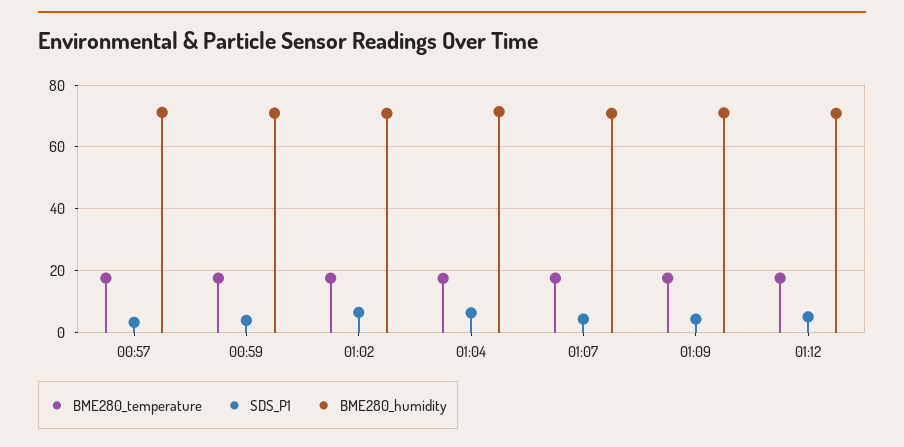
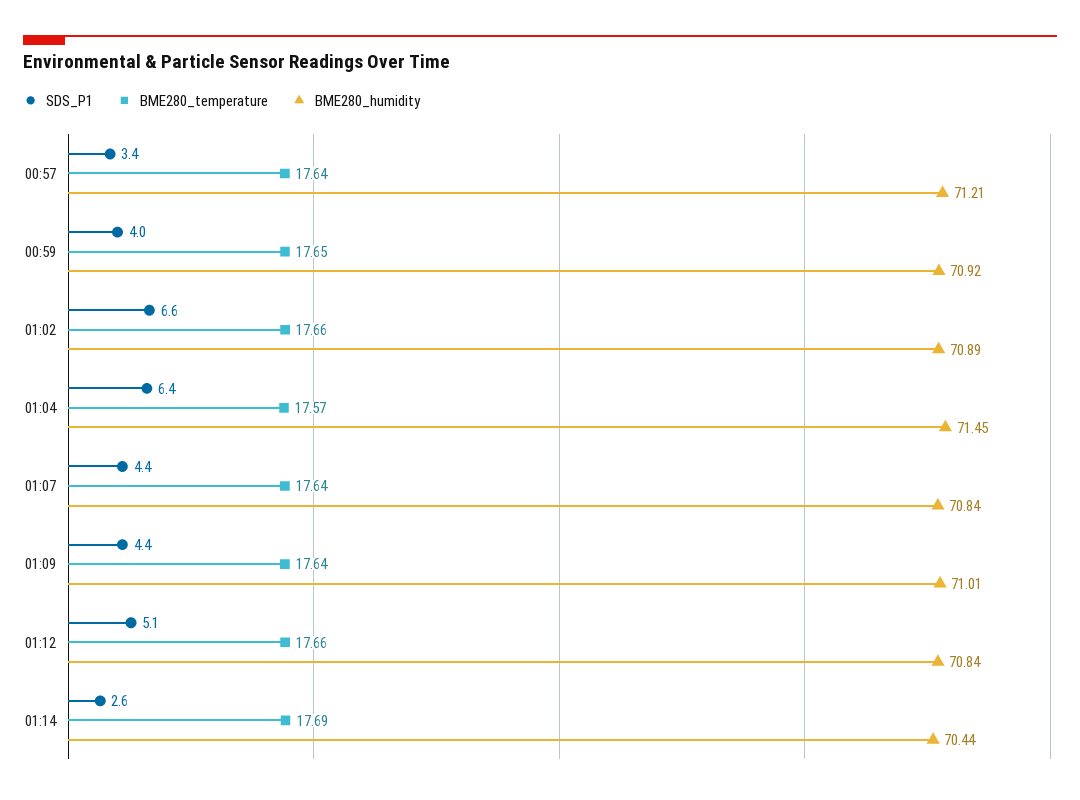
SDS_P1, 01:14: none -> 2.6
BME280_temperature, 01:14: none -> 17.69
BME280_humidity, 01:14: none -> 70.44

